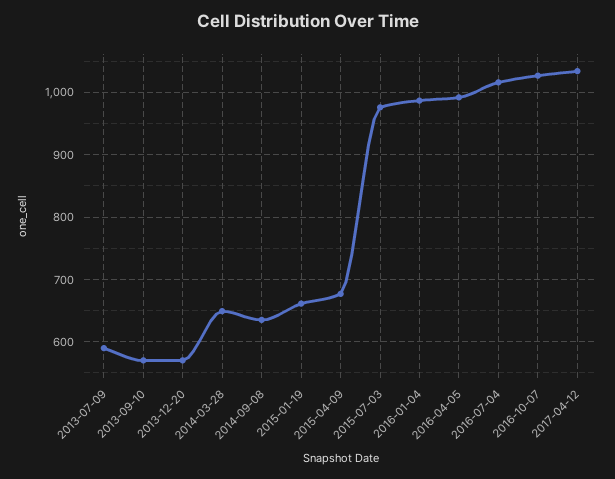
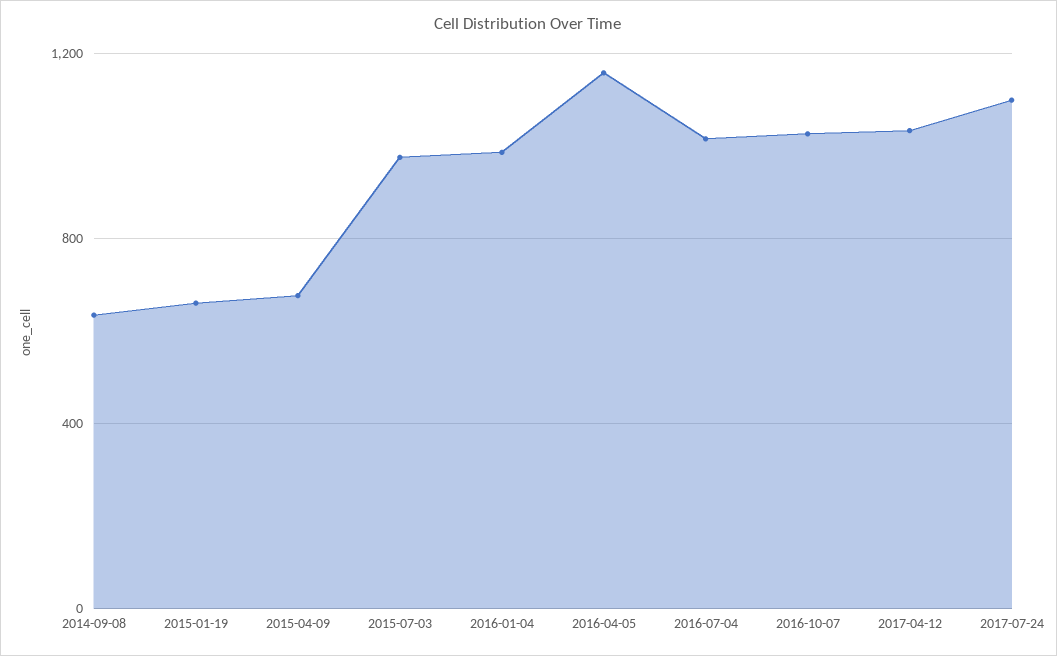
2013-07-09: 590 -> none
2013-09-10: 570 -> none
2013-12-20: 570 -> none
2014-03-28: 650 -> none
2016-04-05: 990 -> 1150
2017-07-24: none -> 1100

